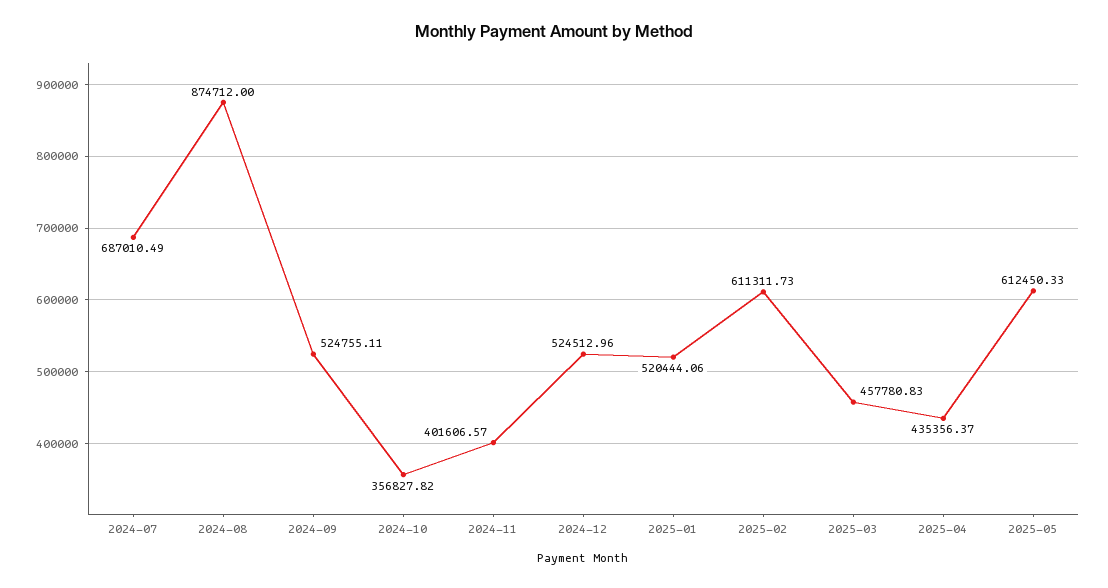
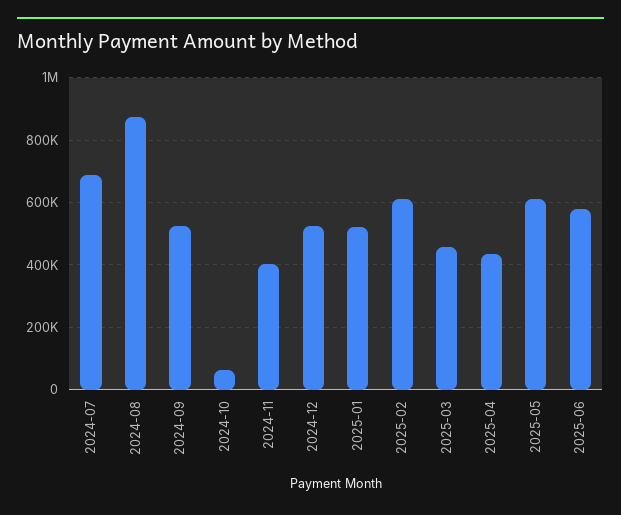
2024-10: 356827.82 -> 60000
2025-06: none -> 580000

